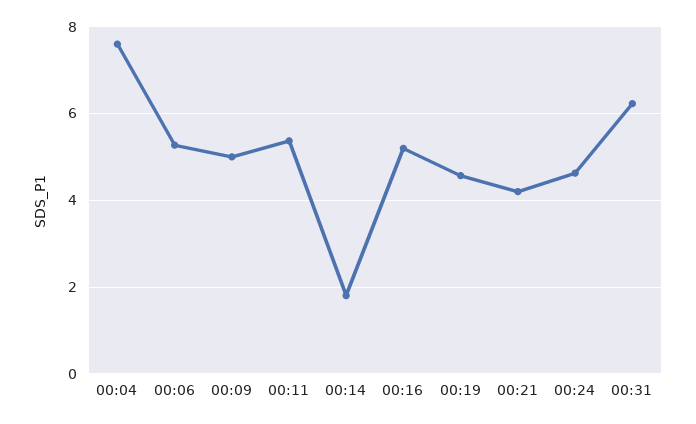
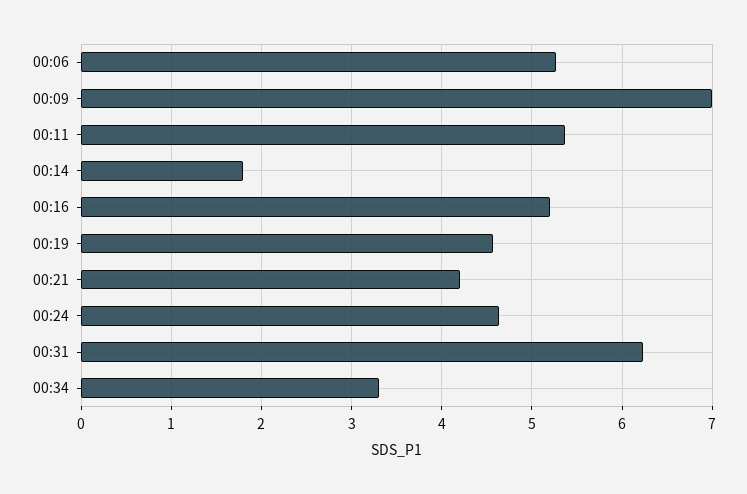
00:04: 7.6 -> none
00:09: 5 -> 7
00:34: none -> 3.3

